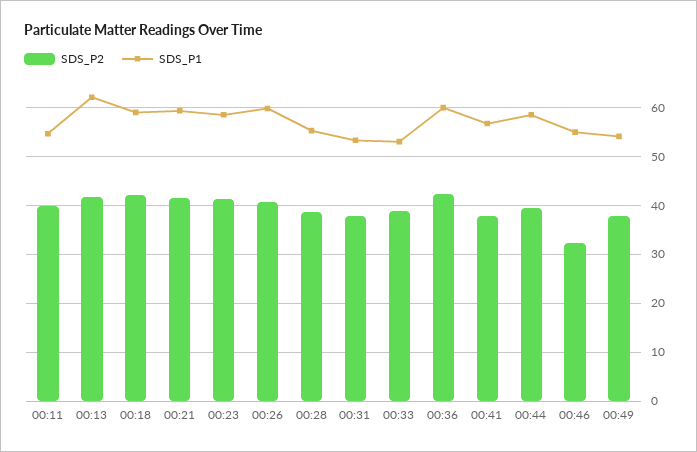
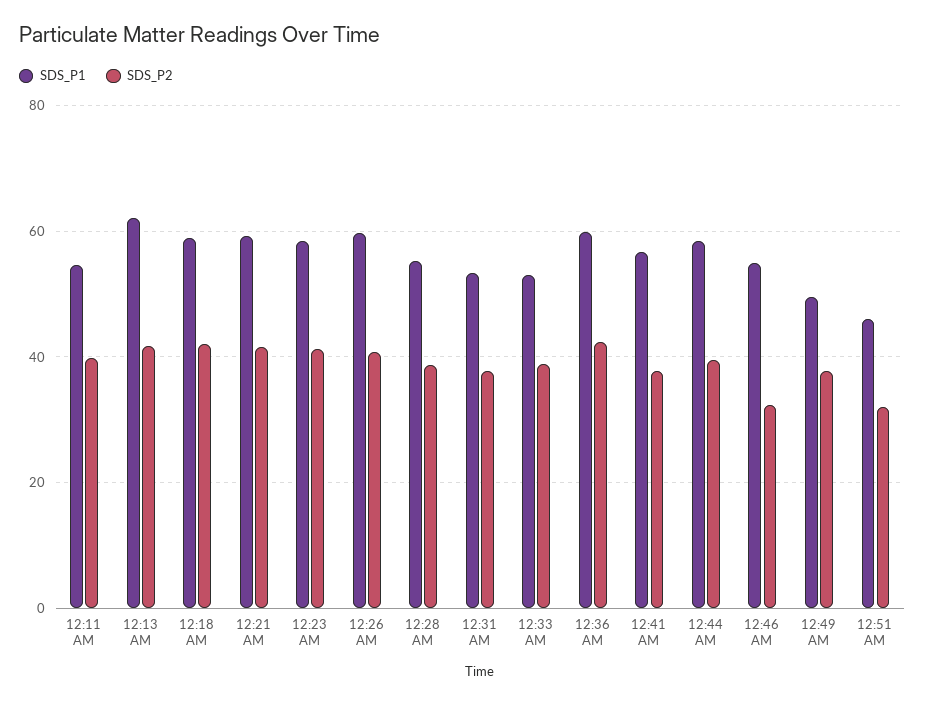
SDS_P1, 00:49: 54 -> 50
SDS_P1, 12:51 AM: none -> 46
SDS_P2, 12:51 AM: none -> 32

